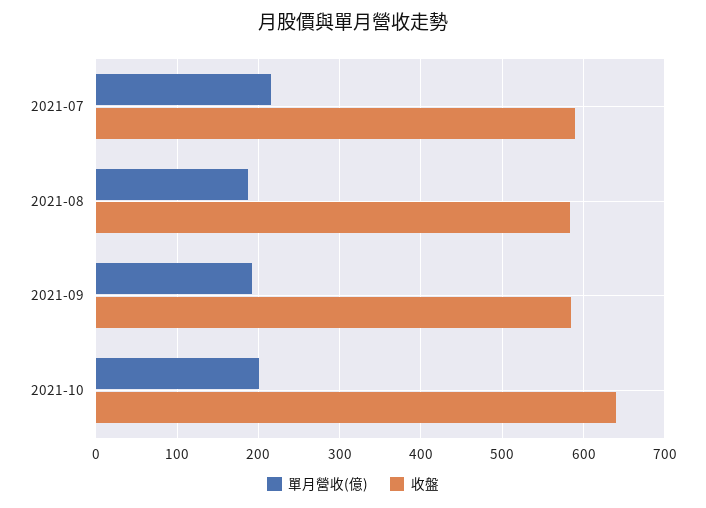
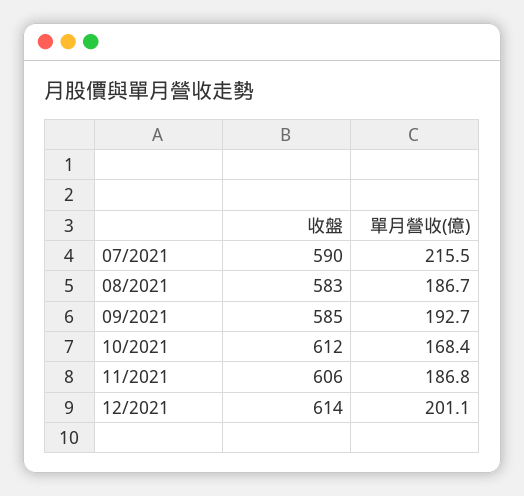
單月營收(億), 2021-10: 200 -> 168.4
收盤, 2021-10: 640 -> 612
收盤, 11/2021: none -> 606
單月營收(億), 11/2021: none -> 186.8
收盤, 12/2021: none -> 614
單月營收(億), 12/2021: none -> 201.1

